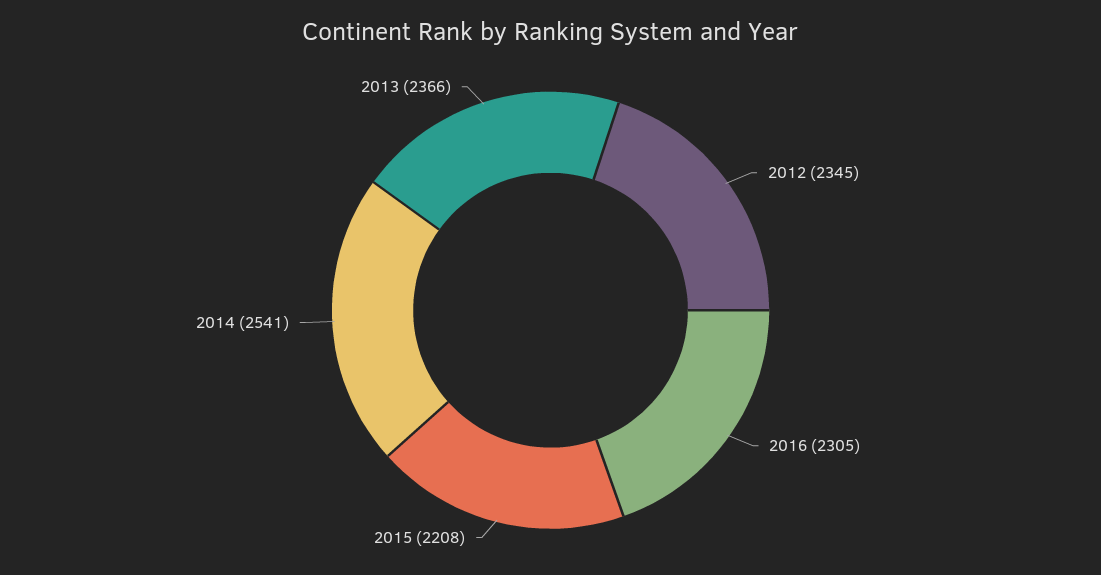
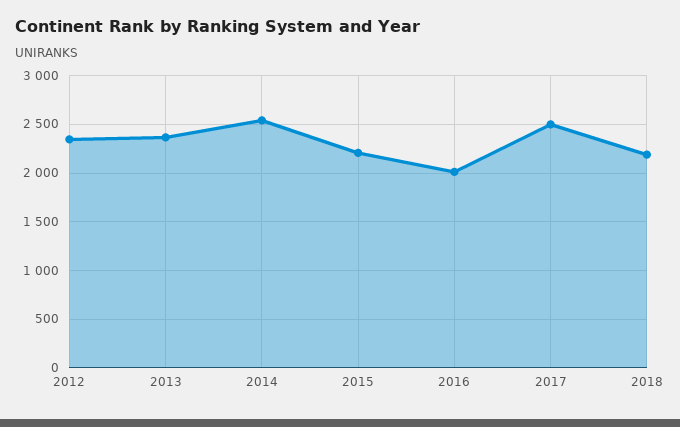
2016: 2305 -> 2000
2017: none -> 2500
2018: none -> 2200

